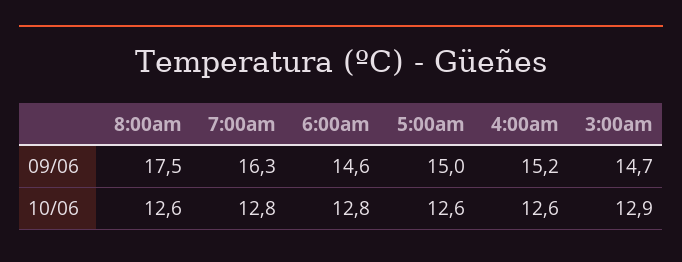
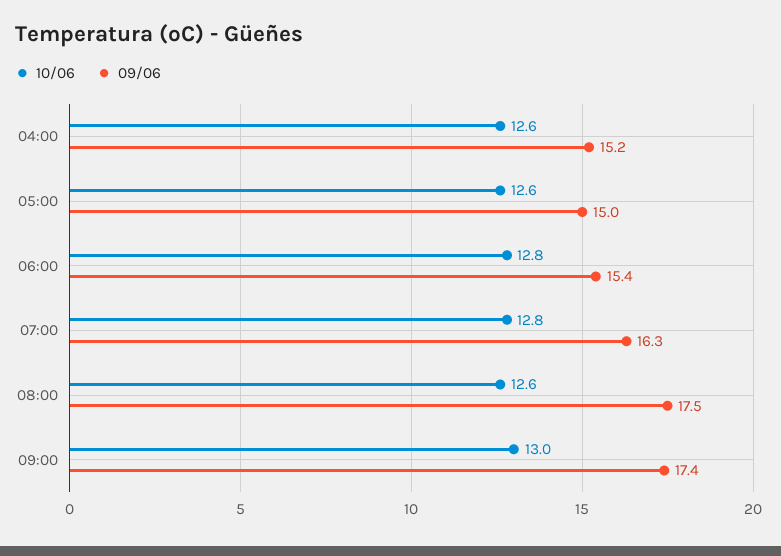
09/06, 6:00am: 14.6 -> 15.4
09/06, 3:00am: 14.7 -> none
10/06, 3:00am: 12.9 -> none
10/06, 09:00: none -> 13
09/06, 09:00: none -> 17.4

